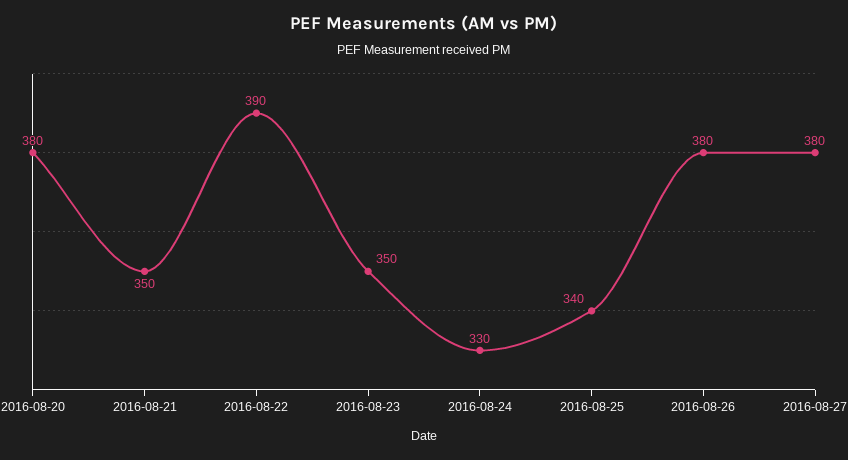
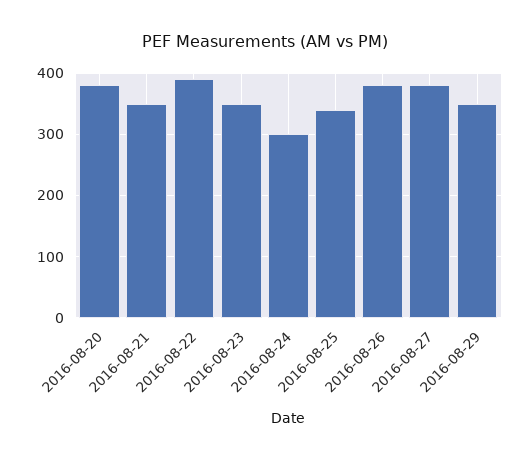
2016-08-24: 330 -> 300
2016-08-29: none -> 350

